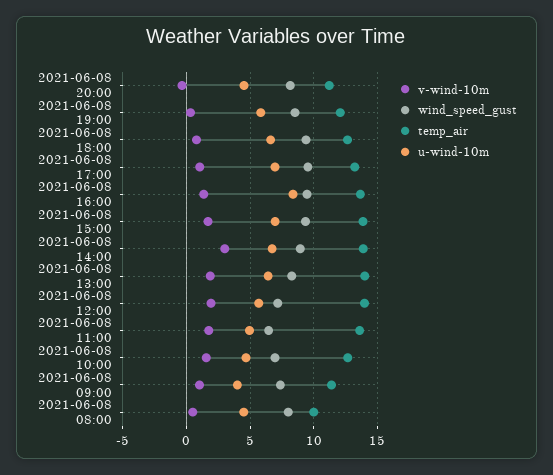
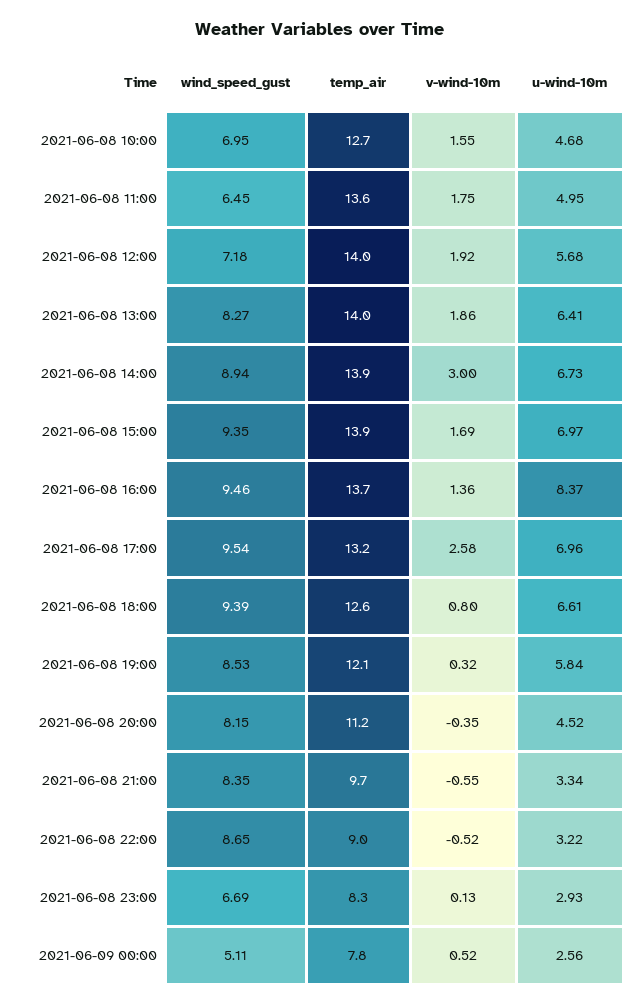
v-wind-10m, 2021-06-08 17:00: 1 -> 2.58
v-wind-10m, 2021-06-08 09:00: 1 -> none
wind_speed_gust, 2021-06-08 09:00: 7.5 -> none
temp_air, 2021-06-08 09:00: 11.5 -> none
u-wind-10m, 2021-06-08 09:00: 4 -> none
v-wind-10m, 2021-06-08 08:00: 0.5 -> none
wind_speed_gust, 2021-06-08 08:00: 8 -> none
temp_air, 2021-06-08 08:00: 10 -> none
u-wind-10m, 2021-06-08 08:00: 4.5 -> none
wind_speed_gust, 2021-06-08 21:00: none -> 8.35
temp_air, 2021-06-08 21:00: none -> 9.7
v-wind-10m, 2021-06-08 21:00: none -> -0.55
u-wind-10m, 2021-06-08 21:00: none -> 3.34
wind_speed_gust, 2021-06-08 22:00: none -> 8.65
temp_air, 2021-06-08 22:00: none -> 9
v-wind-10m, 2021-06-08 22:00: none -> -0.52
u-wind-10m, 2021-06-08 22:00: none -> 3.22
wind_speed_gust, 2021-06-08 23:00: none -> 6.69
temp_air, 2021-06-08 23:00: none -> 8.3
v-wind-10m, 2021-06-08 23:00: none -> 0.13
u-wind-10m, 2021-06-08 23:00: none -> 2.93
wind_speed_gust, 2021-06-09 00:00: none -> 5.11
temp_air, 2021-06-09 00:00: none -> 7.8
v-wind-10m, 2021-06-09 00:00: none -> 0.52
u-wind-10m, 2021-06-09 00:00: none -> 2.56

